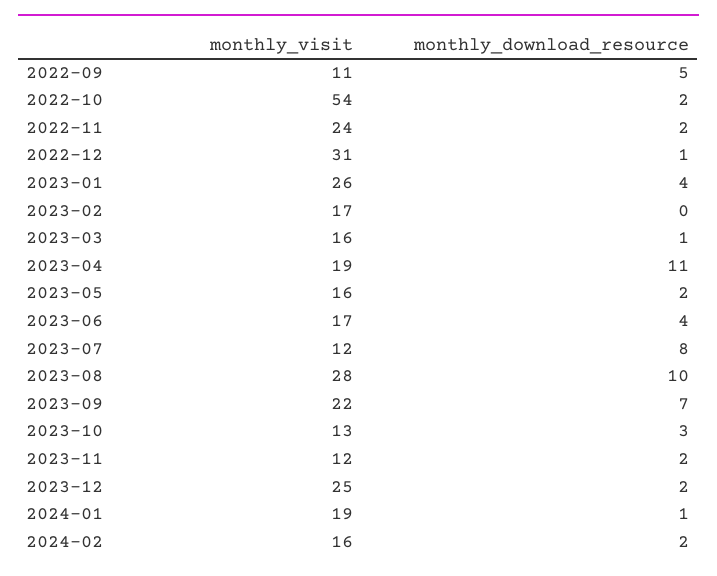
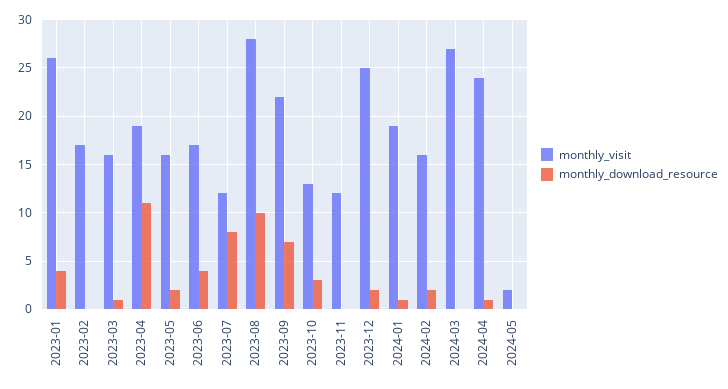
monthly_visit, 2022-09: 11 -> none
monthly_download_resource, 2022-09: 5 -> none
monthly_visit, 2022-10: 54 -> none
monthly_download_resource, 2022-10: 2 -> none
monthly_visit, 2022-11: 24 -> none
monthly_download_resource, 2022-11: 2 -> none
monthly_visit, 2022-12: 31 -> none
monthly_download_resource, 2022-12: 1 -> none
monthly_download_resource, 2023-11: 2 -> 0
monthly_visit, 2024-03: none -> 27
monthly_download_resource, 2024-03: none -> 0
monthly_visit, 2024-04: none -> 24
monthly_download_resource, 2024-04: none -> 1
monthly_visit, 2024-05: none -> 2
monthly_download_resource, 2024-05: none -> 0

